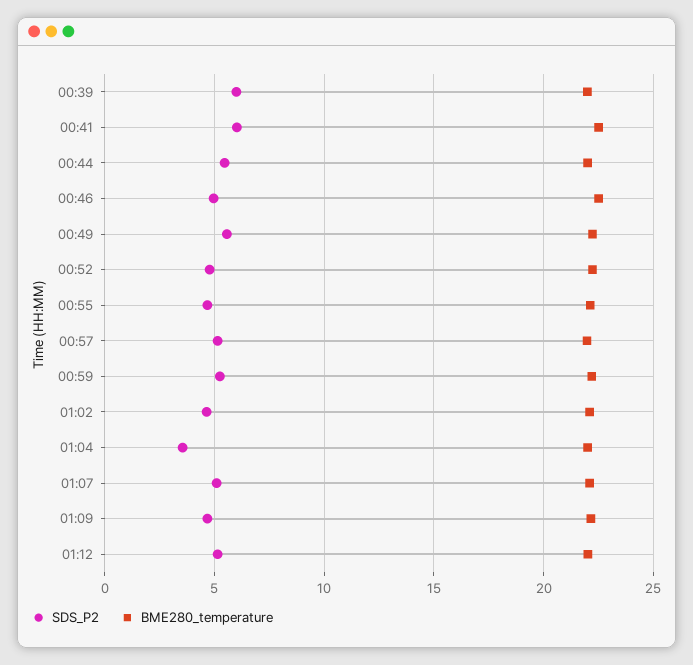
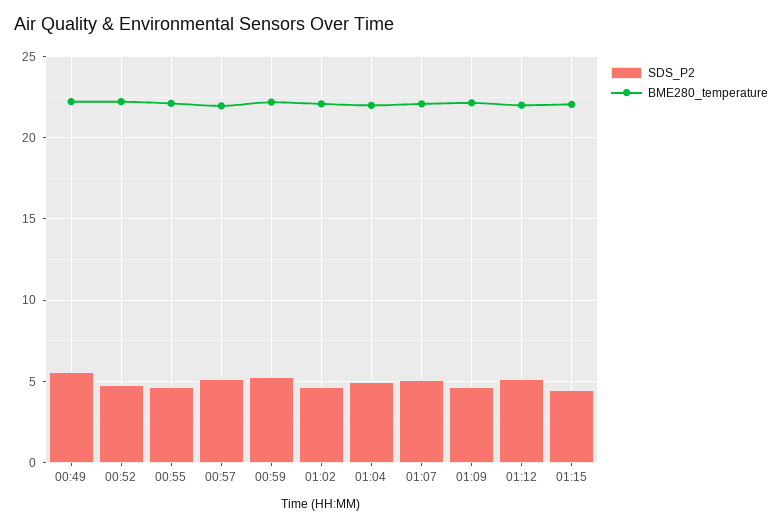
SDS_P2, 00:39: 6 -> none
BME280_temperature, 00:39: 22 -> none
SDS_P2, 00:41: 6 -> none
BME280_temperature, 00:41: 22.5 -> none
SDS_P2, 00:44: 5.5 -> none
BME280_temperature, 00:44: 22 -> none
SDS_P2, 00:46: 5 -> none
BME280_temperature, 00:46: 22.5 -> none
SDS_P2, 01:04: 3.5 -> 5
SDS_P2, 01:15: none -> 4.5
BME280_temperature, 01:15: none -> 22

